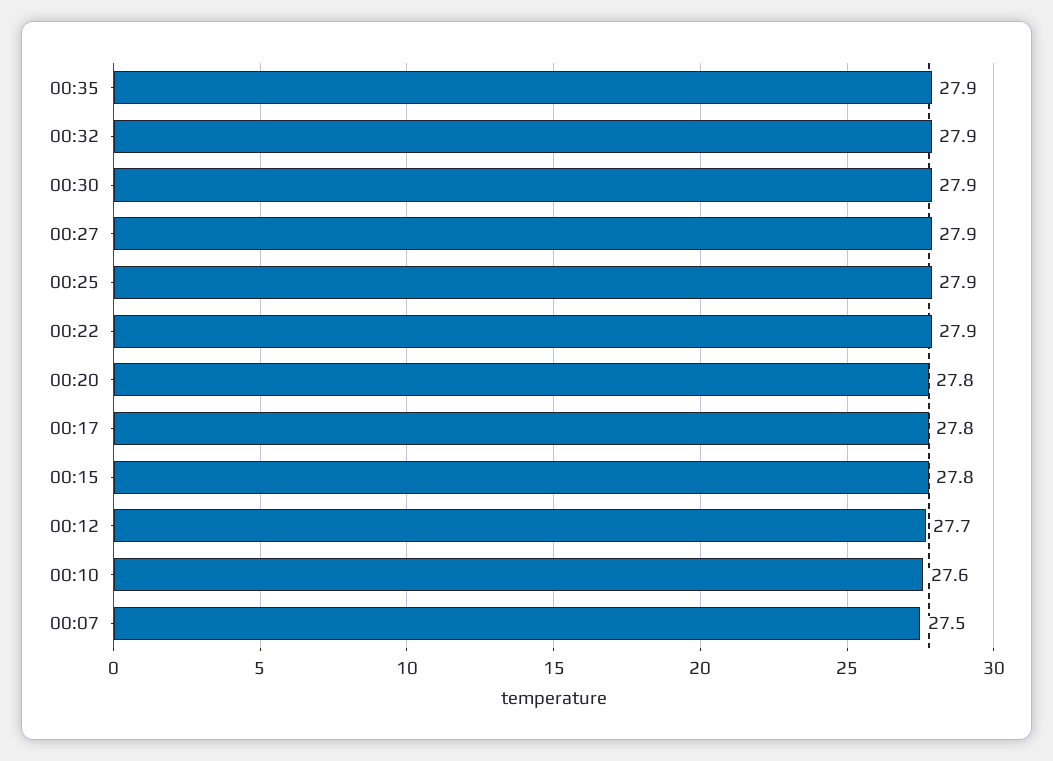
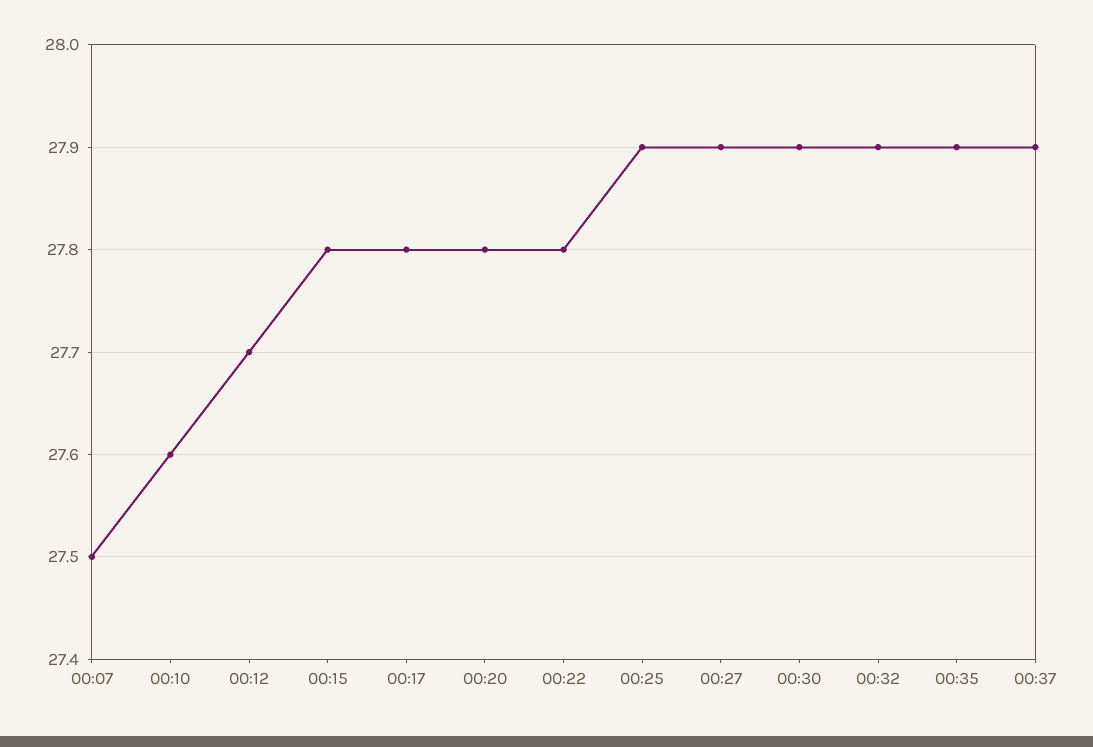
00:22: 27.9 -> 27.8
00:37: none -> 27.9

